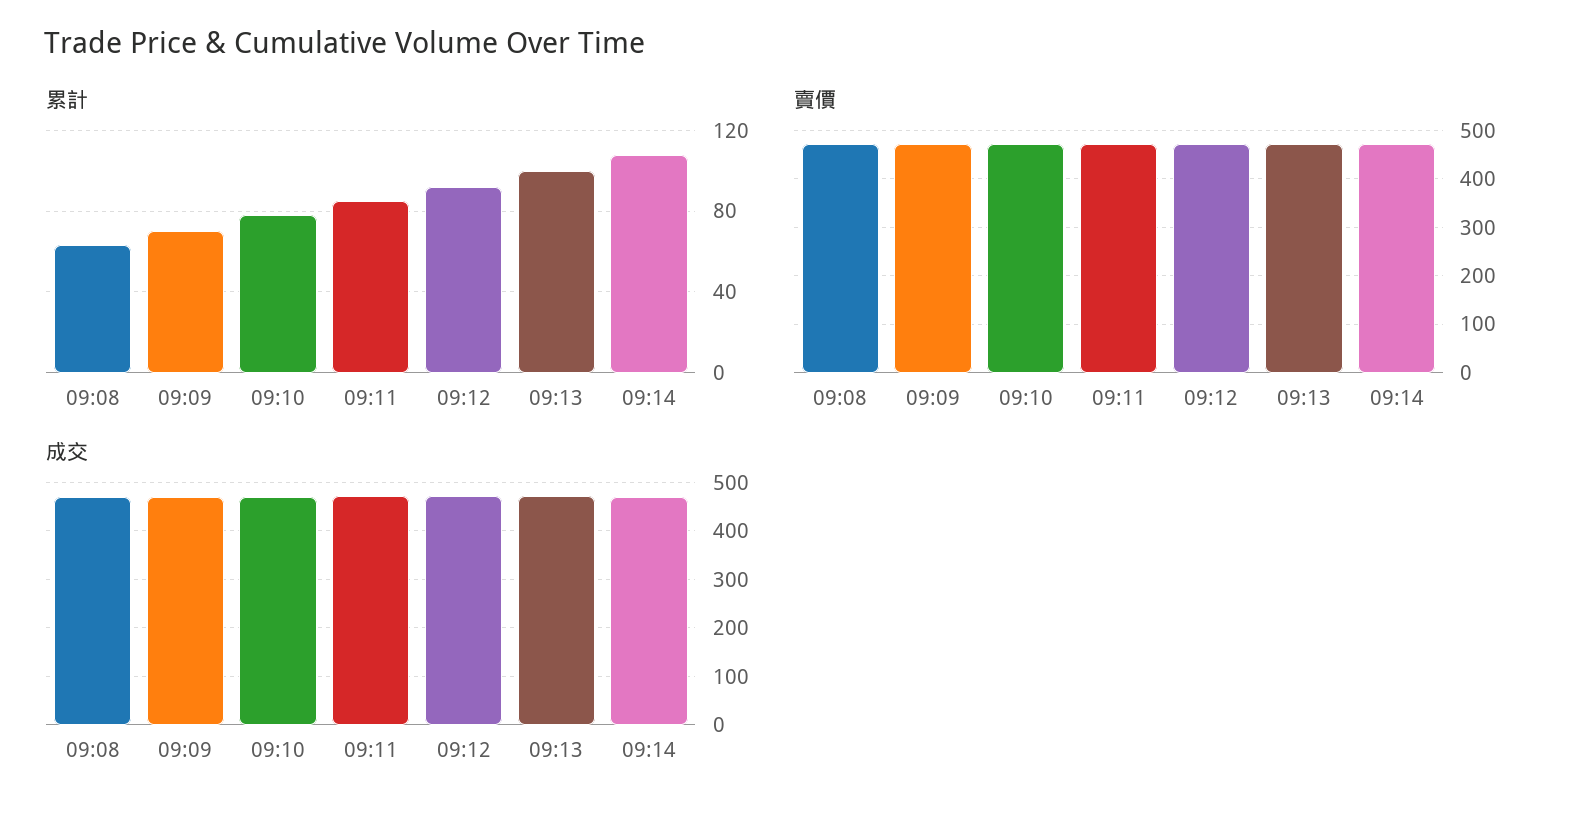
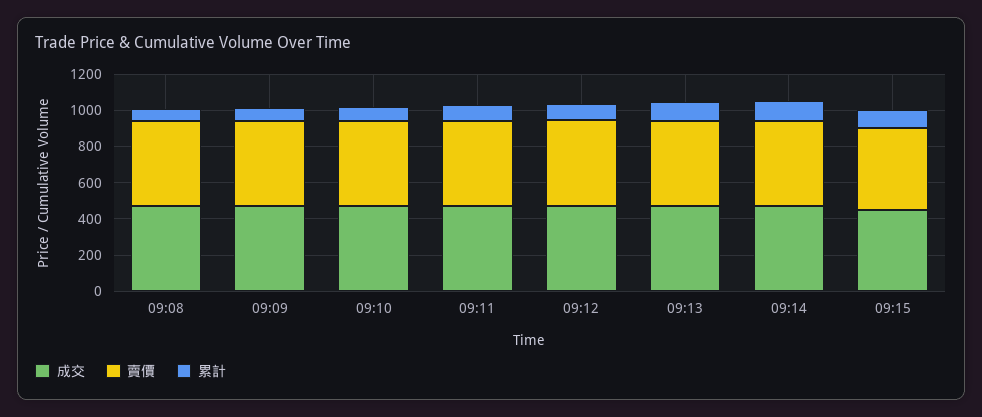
成交, 09:15: none -> 450
賣價, 09:15: none -> 450
累計, 09:15: none -> 100

